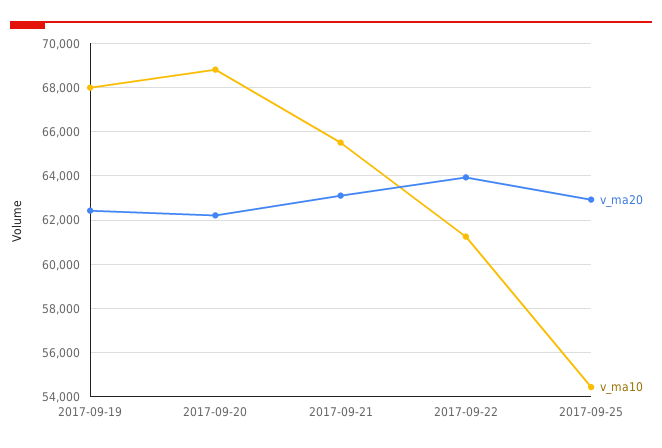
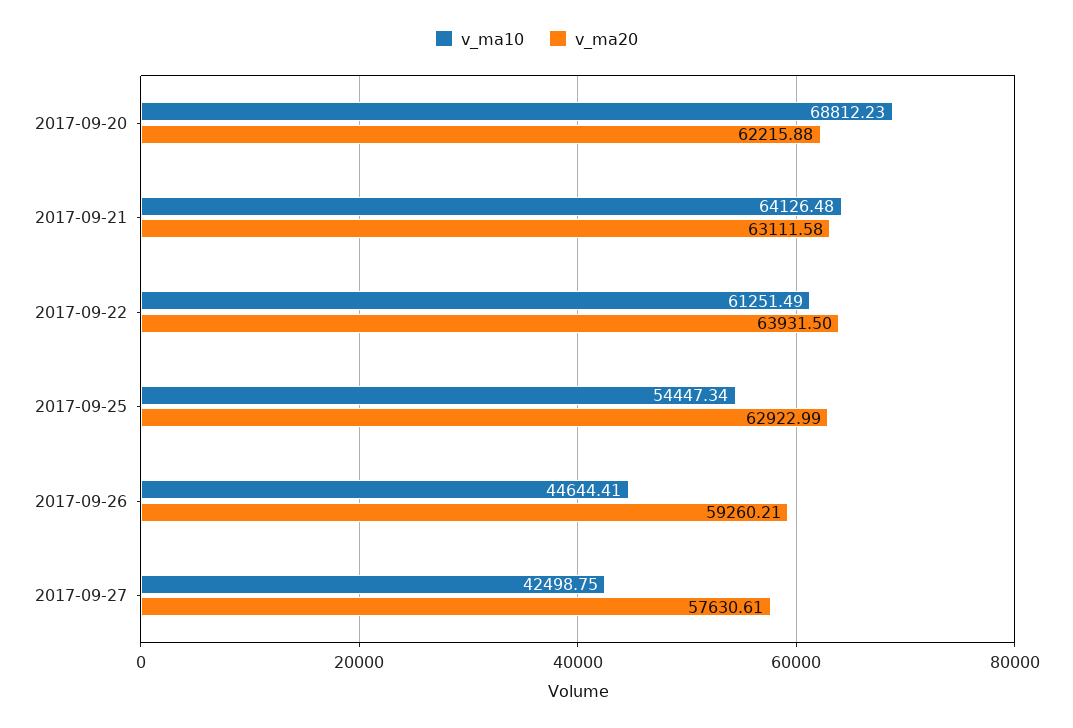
v_ma20, 2017-09-19: 62500 -> none
v_ma10, 2017-09-19: 68000 -> none
v_ma10, 2017-09-21: 65500 -> 64126.48
v_ma10, 2017-09-26: none -> 44644.41
v_ma20, 2017-09-26: none -> 59260.21
v_ma10, 2017-09-27: none -> 42498.75
v_ma20, 2017-09-27: none -> 57630.61

